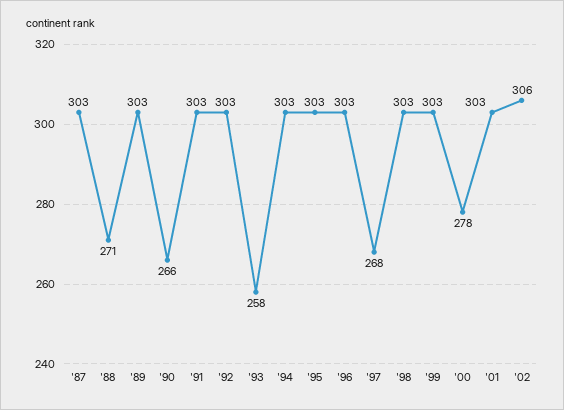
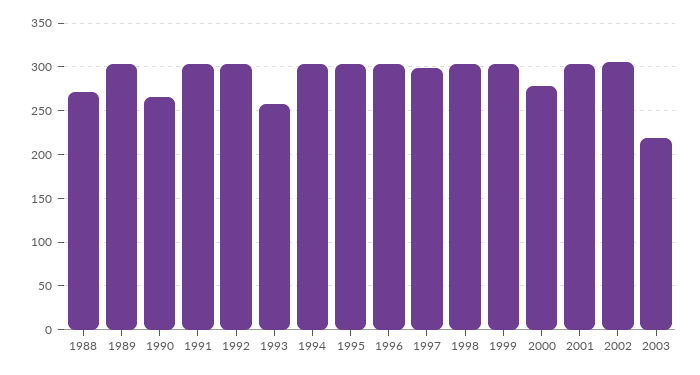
'87: 303 -> none
'97: 268 -> 300
2003: none -> 220

